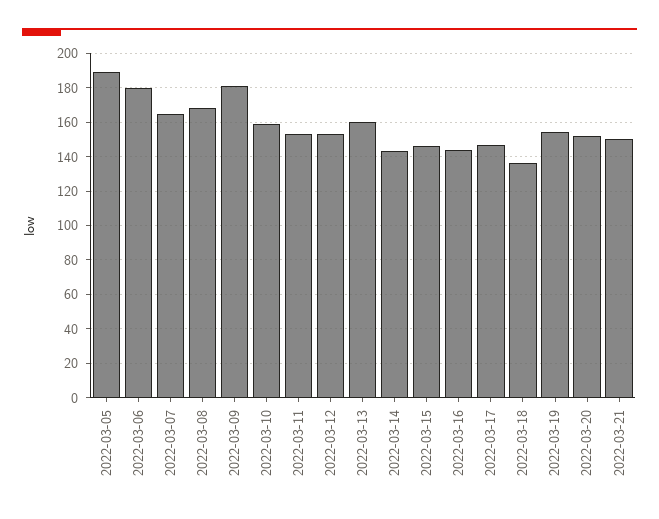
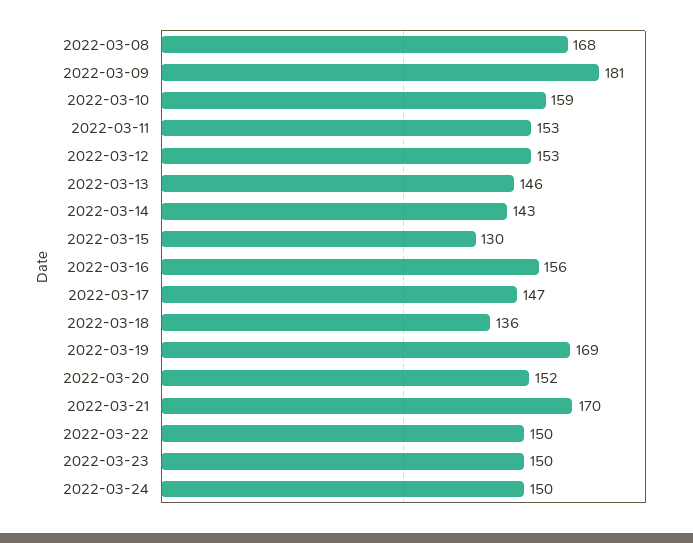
2022-03-05: 190 -> none
2022-03-06: 180 -> none
2022-03-07: 165 -> none
2022-03-13: 160 -> 146
2022-03-15: 145 -> 130
2022-03-16: 145 -> 156
2022-03-19: 155 -> 169
2022-03-21: 150 -> 170
2022-03-22: none -> 150
2022-03-23: none -> 150
2022-03-24: none -> 150

